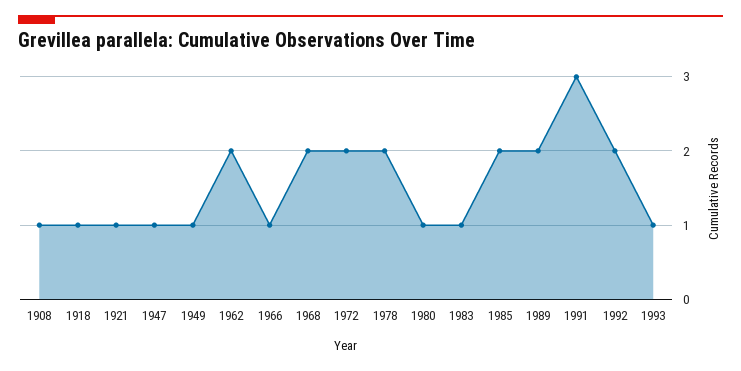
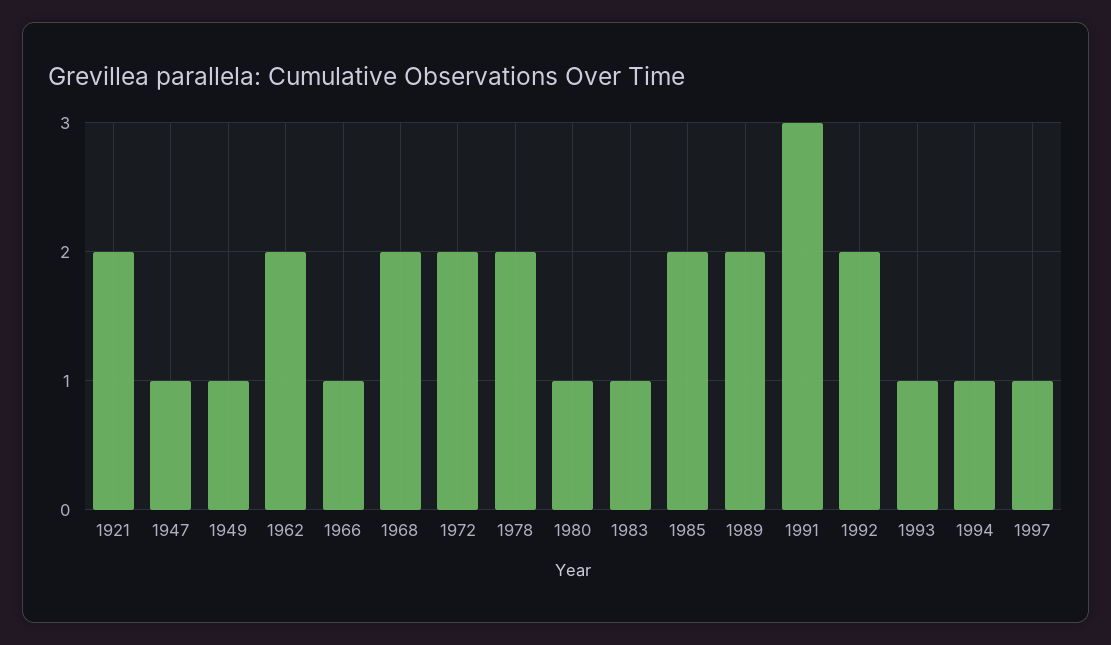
1908: 1 -> none
1918: 1 -> none
1921: 1 -> 2
1994: none -> 1
1997: none -> 1

